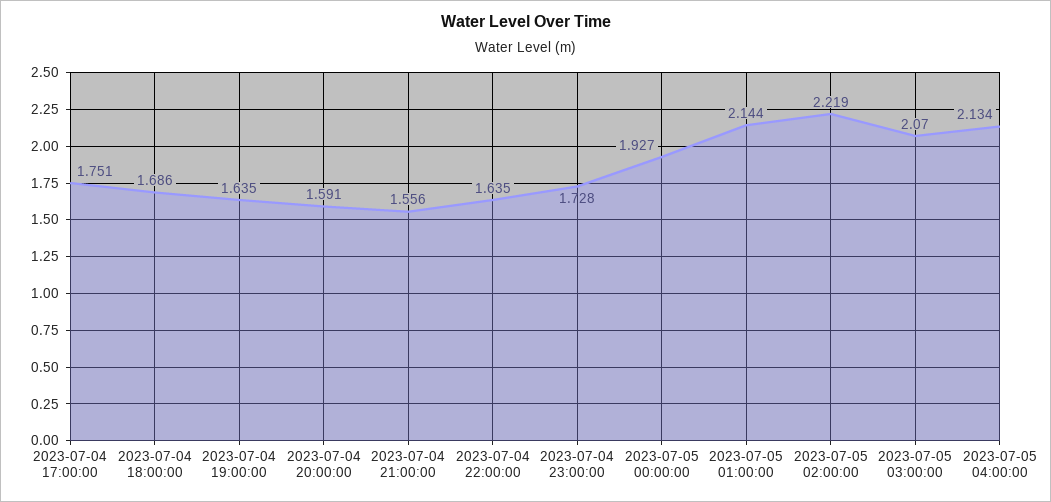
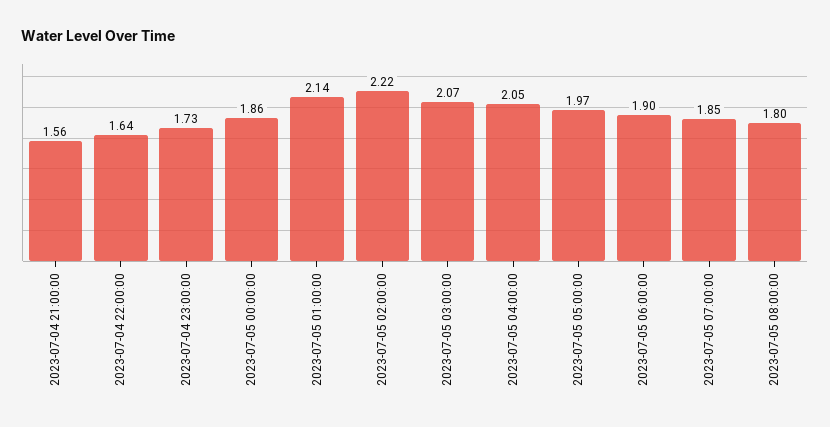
2023-07-04 17:00:00: 1.751 -> none
2023-07-04 18:00:00: 1.686 -> none
2023-07-04 19:00:00: 1.635 -> none
2023-07-04 20:00:00: 1.591 -> none
2023-07-05 00:00:00: 1.927 -> 1.86
2023-07-05 04:00:00: 2.134 -> 2.05
2023-07-05 05:00:00: none -> 1.97
2023-07-05 06:00:00: none -> 1.9
2023-07-05 07:00:00: none -> 1.85
2023-07-05 08:00:00: none -> 1.8

